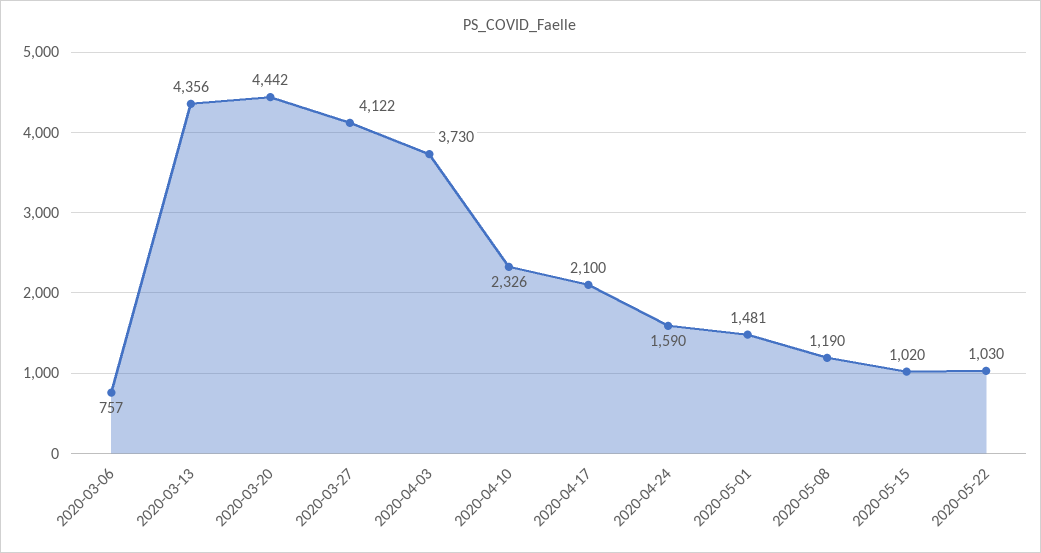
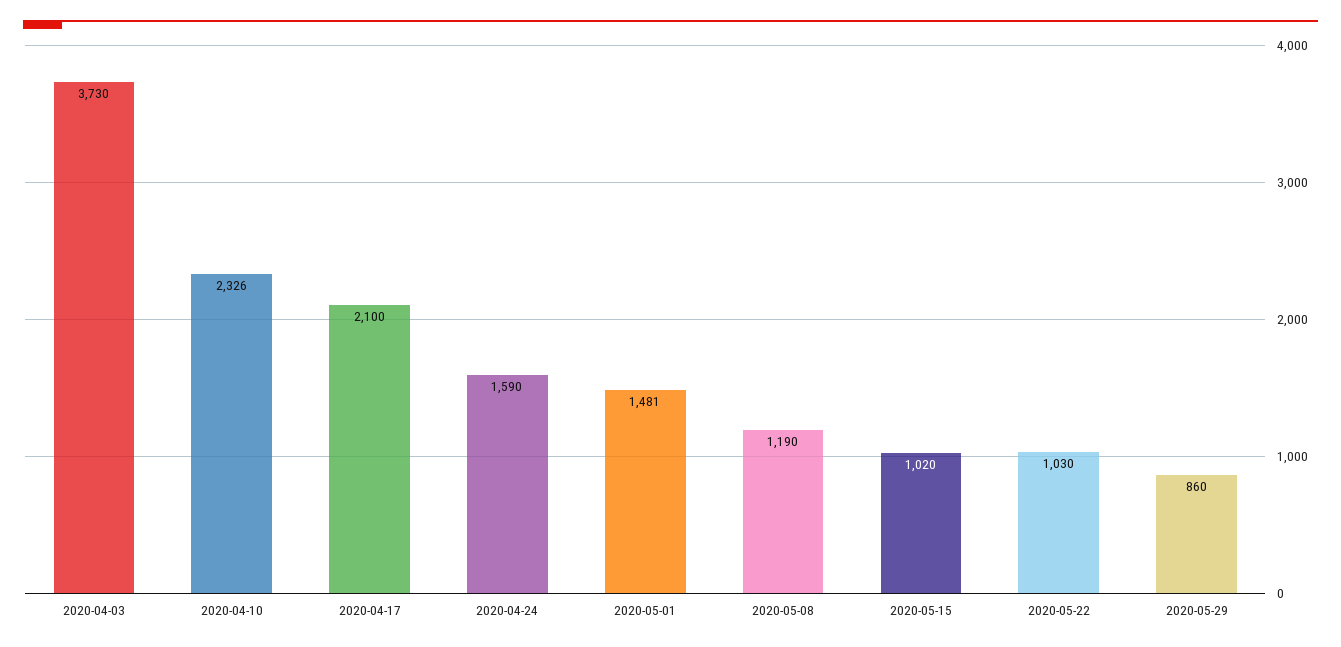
2020-03-06: 757 -> none
2020-03-13: 4356 -> none
2020-03-20: 4442 -> none
2020-03-27: 4122 -> none
2020-05-29: none -> 860

